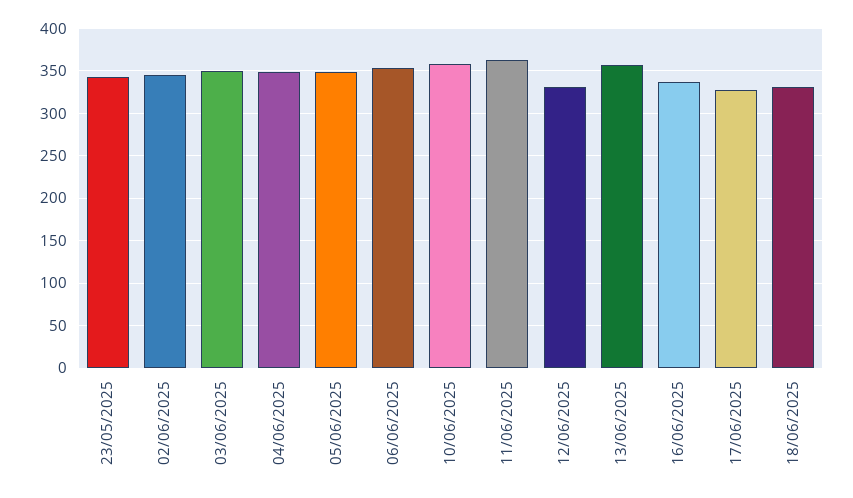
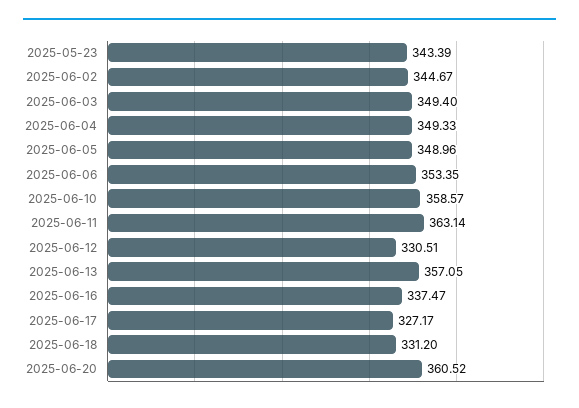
2025-06-20: none -> 360.52

